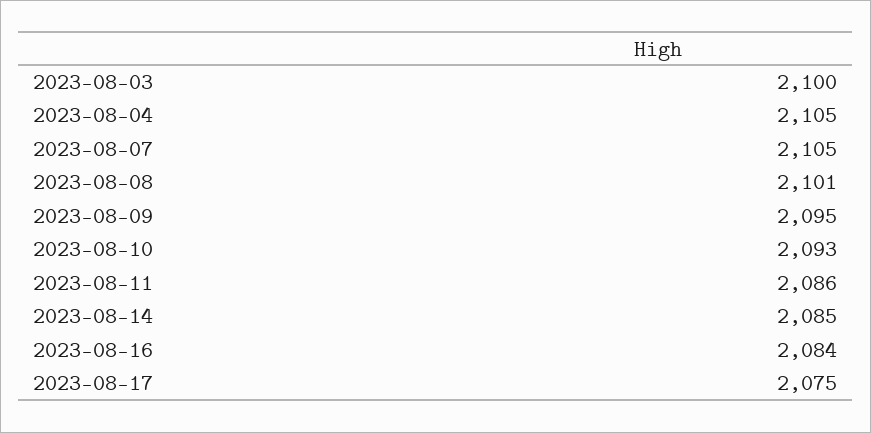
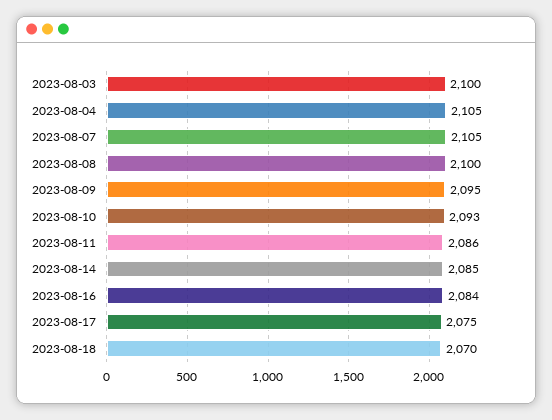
2023-08-08: 2101 -> 2100
2023-08-18: none -> 2070

